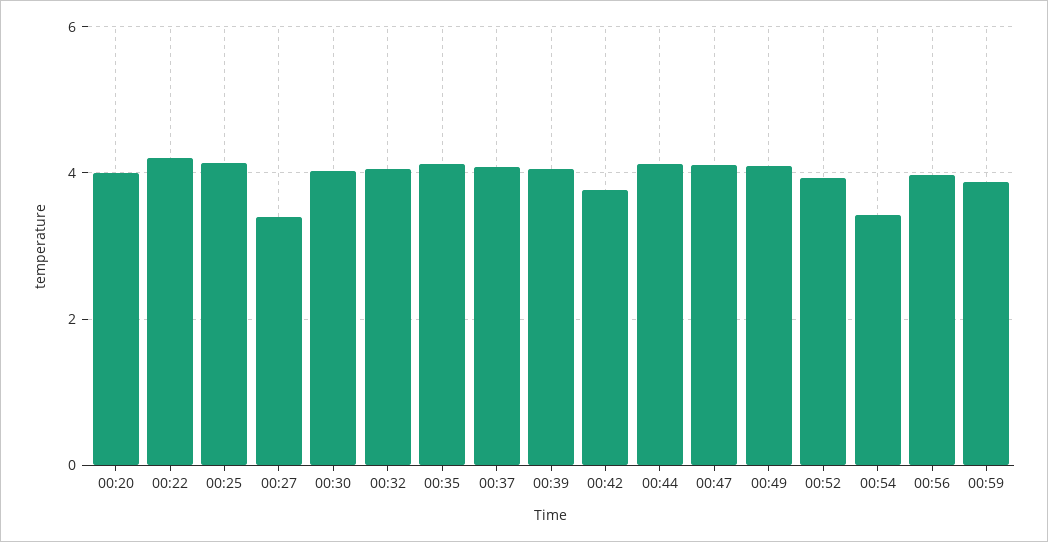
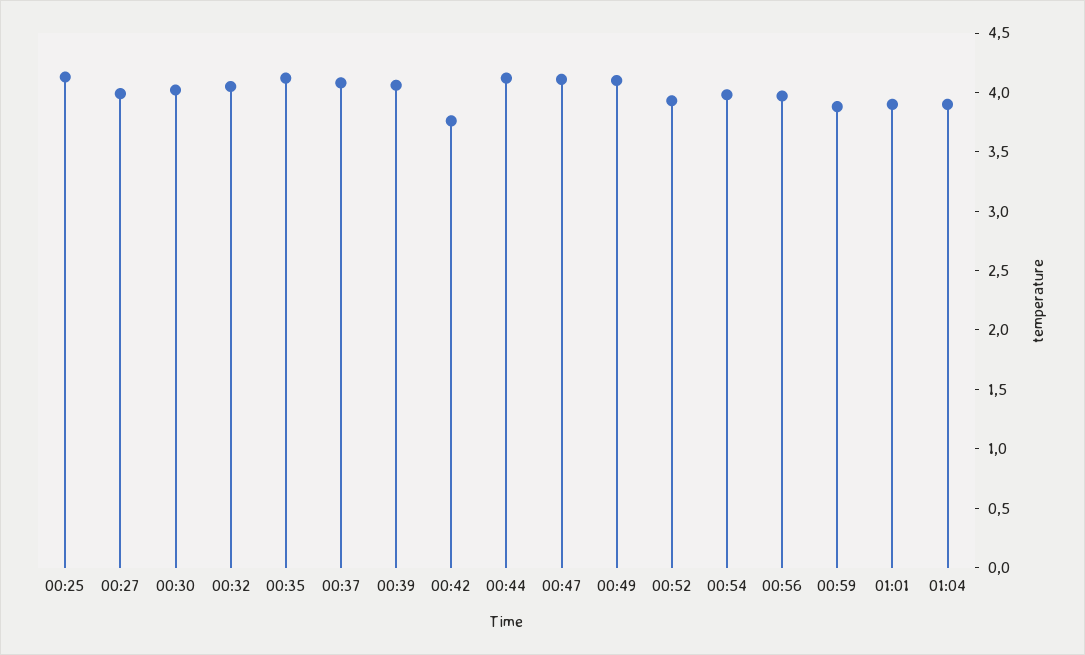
00:20: 4 -> none
00:22: 4.2 -> none
00:27: 3.4 -> 4
00:54: 3.4 -> 4
01:01: none -> 3.9
01:04: none -> 3.9

